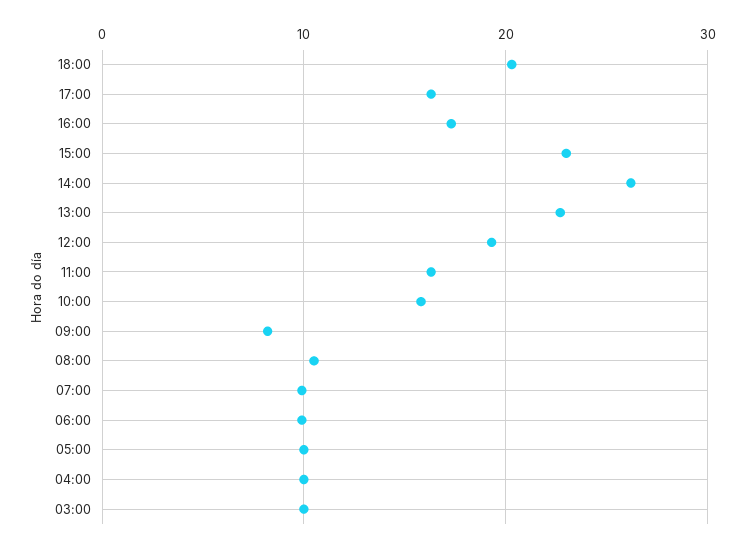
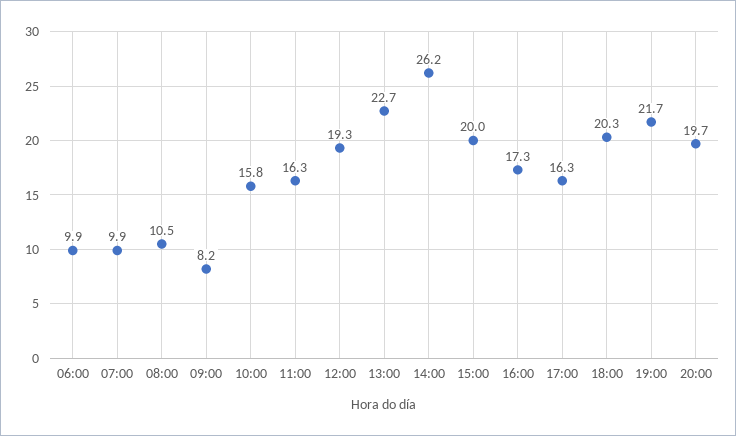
15:00: 23 -> 20
05:00: 10 -> none
04:00: 10 -> none
03:00: 10 -> none
19:00: none -> 21.7
20:00: none -> 19.7

